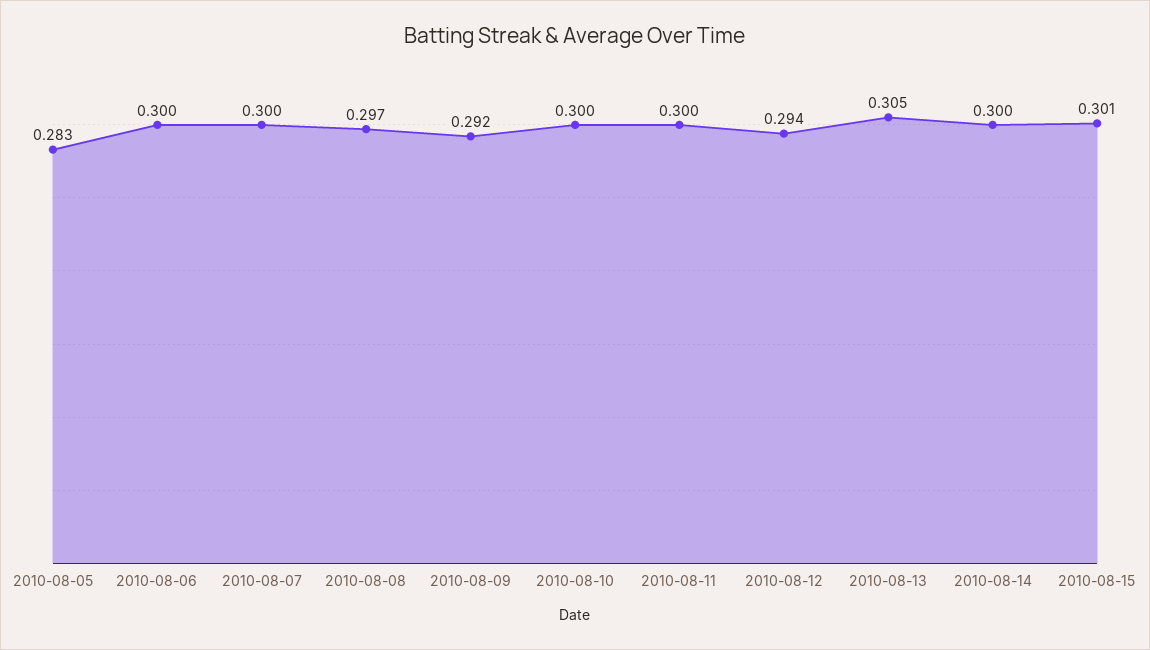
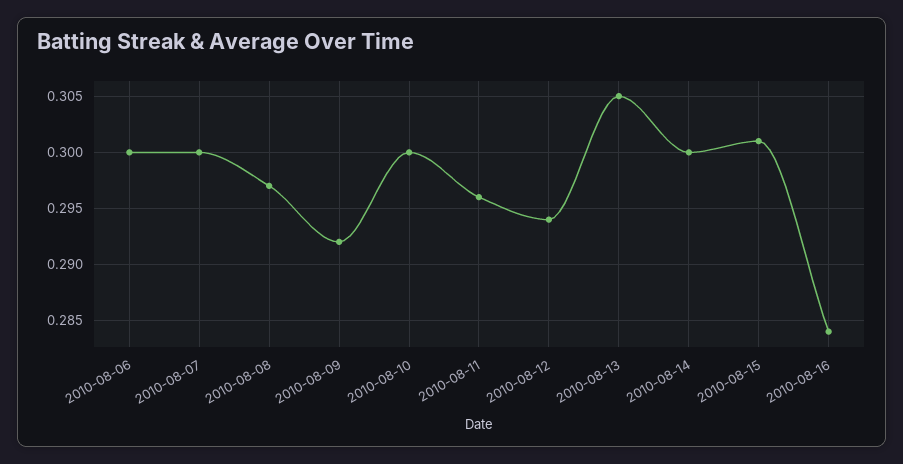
2010-08-05: 0.283 -> none
2010-08-11: 0.3 -> 0.296
2010-08-16: none -> 0.284

